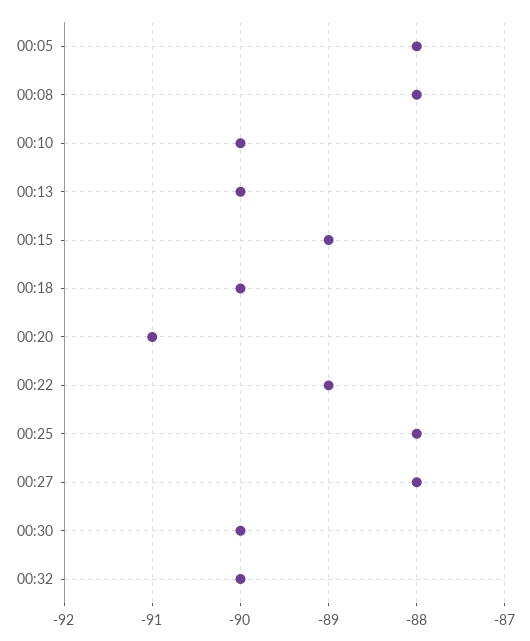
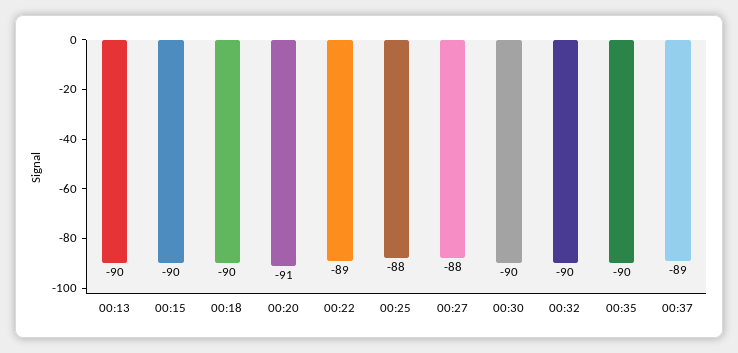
00:05: -88 -> none
00:08: -88 -> none
00:10: -90 -> none
00:15: -89 -> -90
00:35: none -> -90
00:37: none -> -89

